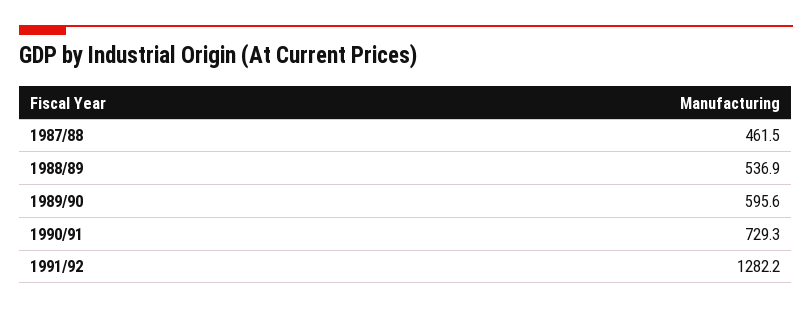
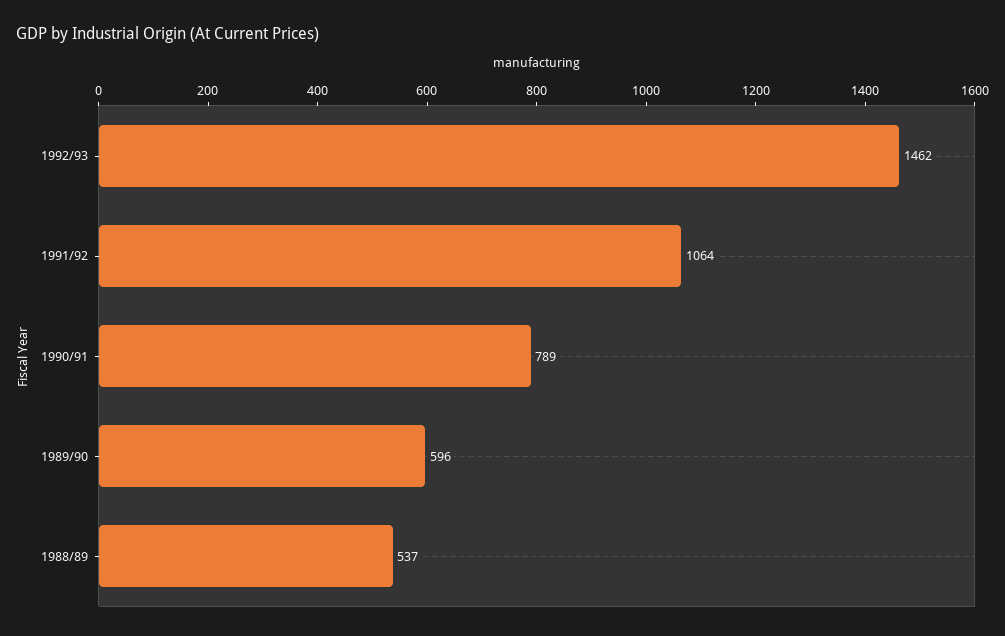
1987/88: 461.5 -> none
1990/91: 729.3 -> 789
1991/92: 1282.2 -> 1064
1992/93: none -> 1462

